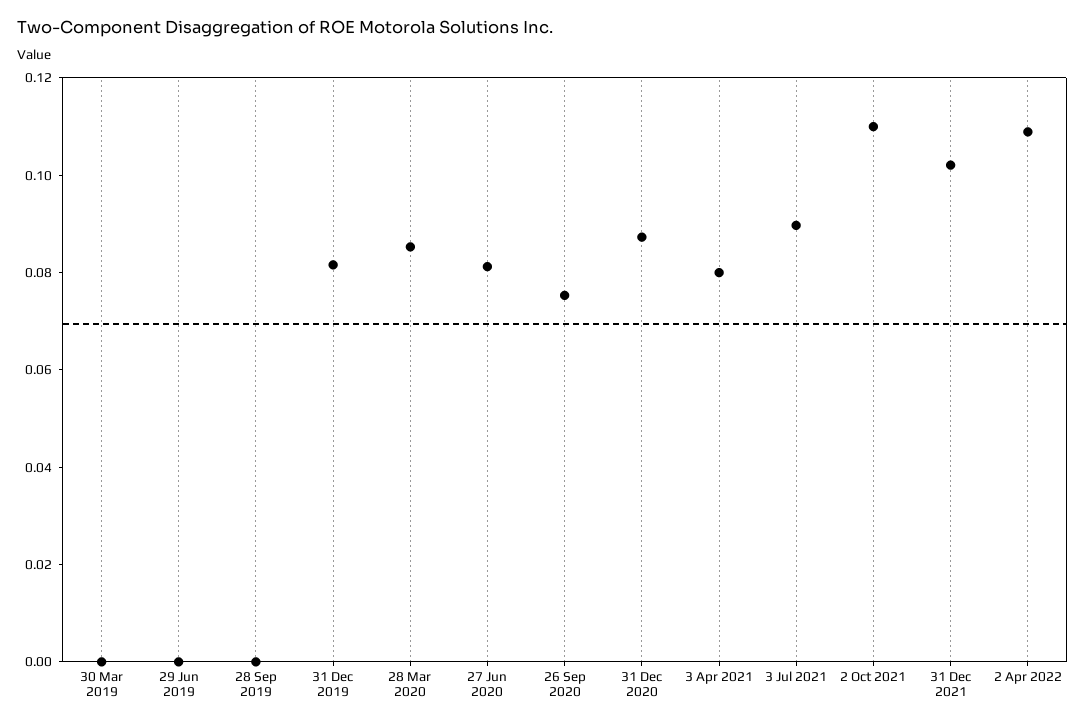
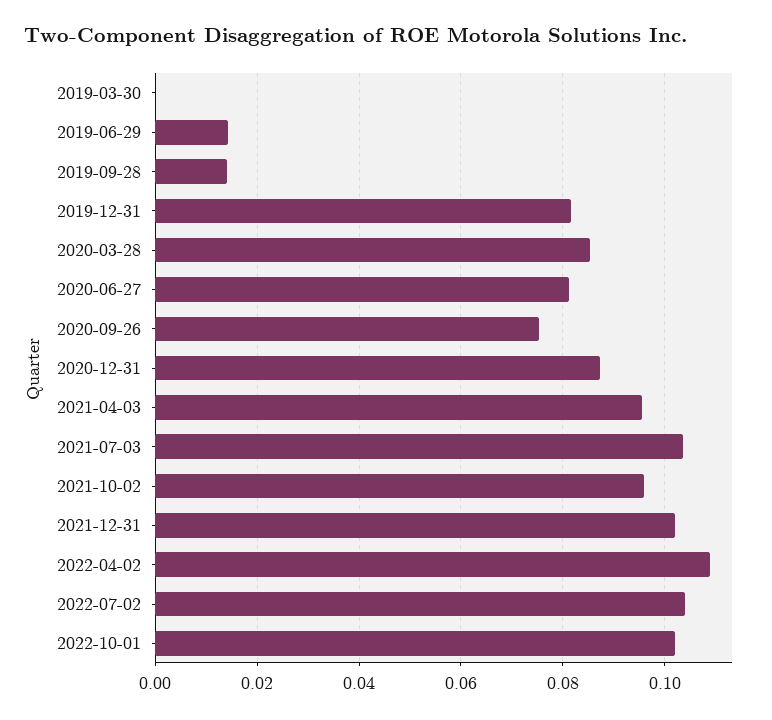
29 Jun 2019: 0 -> 0.014
28 Sep 2019: 0 -> 0.014
3 Apr 2021: 0.08 -> 0.096
3 Jul 2021: 0.09 -> 0.104
2 Oct 2021: 0.11 -> 0.096
2022-07-02: none -> 0.104
2022-10-01: none -> 0.102

